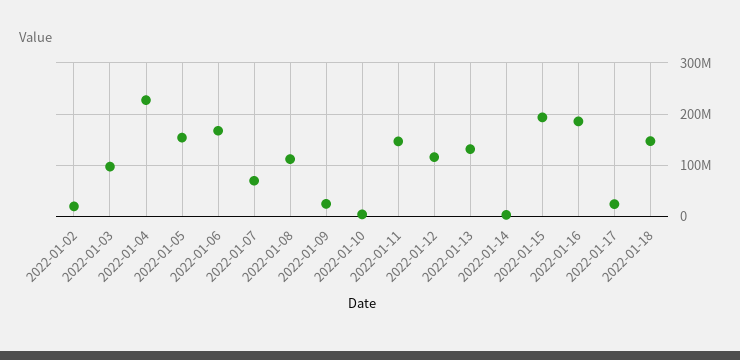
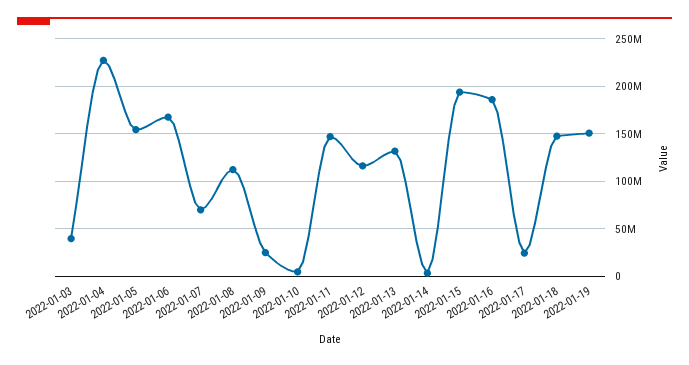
2022-01-02: 20000000 -> none
2022-01-03: 100000000 -> 40000000
2022-01-19: none -> 150000000

